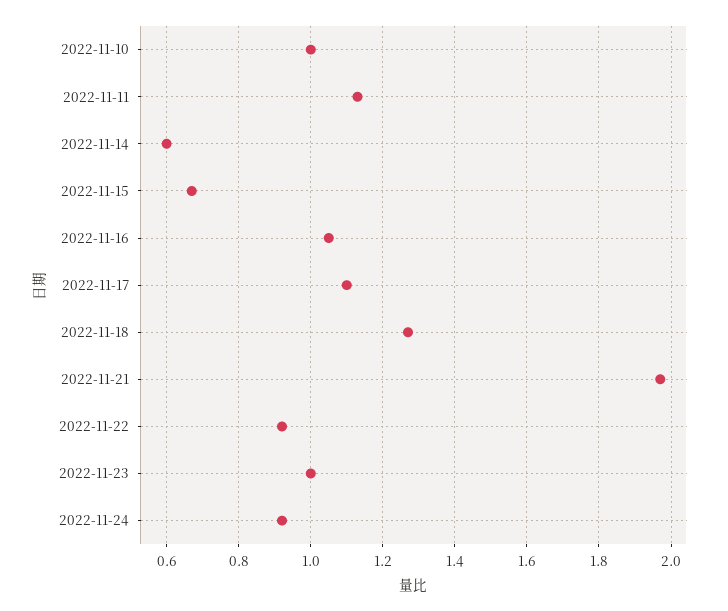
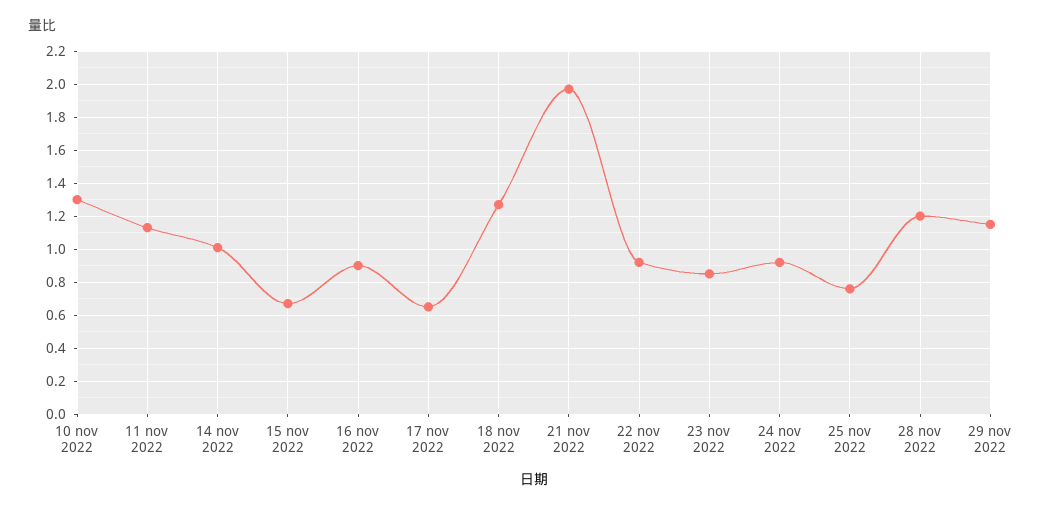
2022-11-10: 1 -> 1.3
2022-11-14: 0.6 -> 1
2022-11-16: 1.05 -> 0.9
2022-11-17: 1.1 -> 0.65
2022-11-23: 1 -> 0.85
25 nov 2022: none -> 0.75
28 nov 2022: none -> 1.2
29 nov 2022: none -> 1.15

